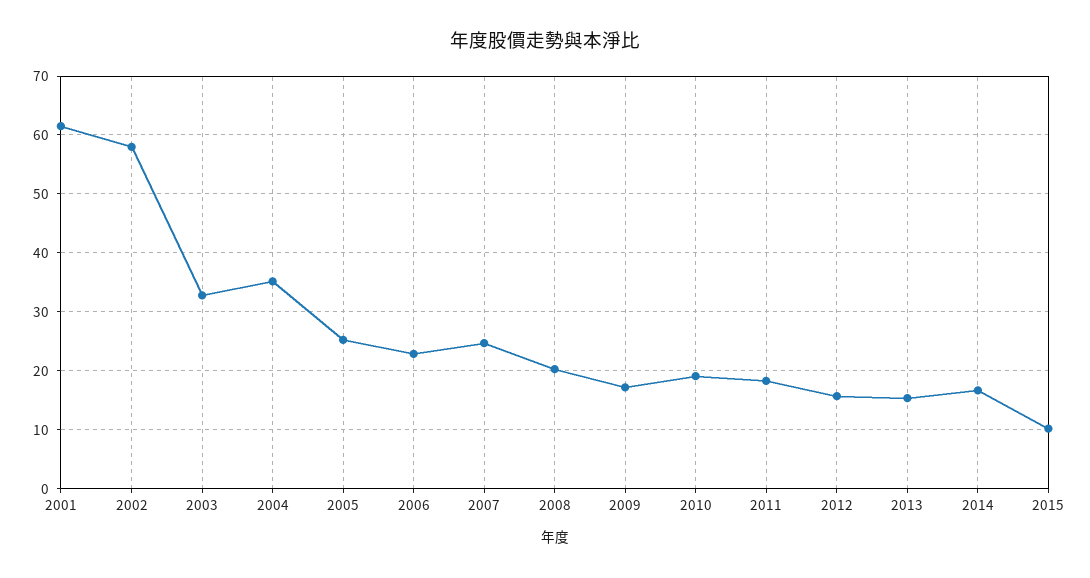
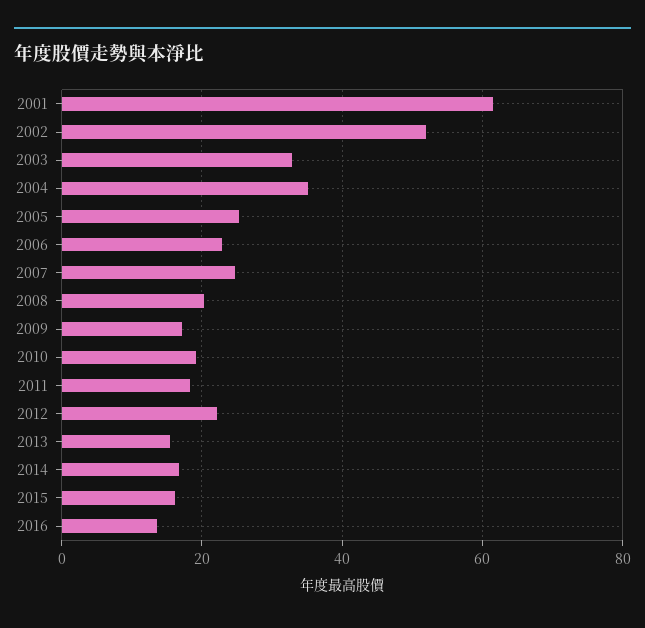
2002: 58 -> 52
2012: 16 -> 22
2015: 10 -> 16
2016: none -> 14

